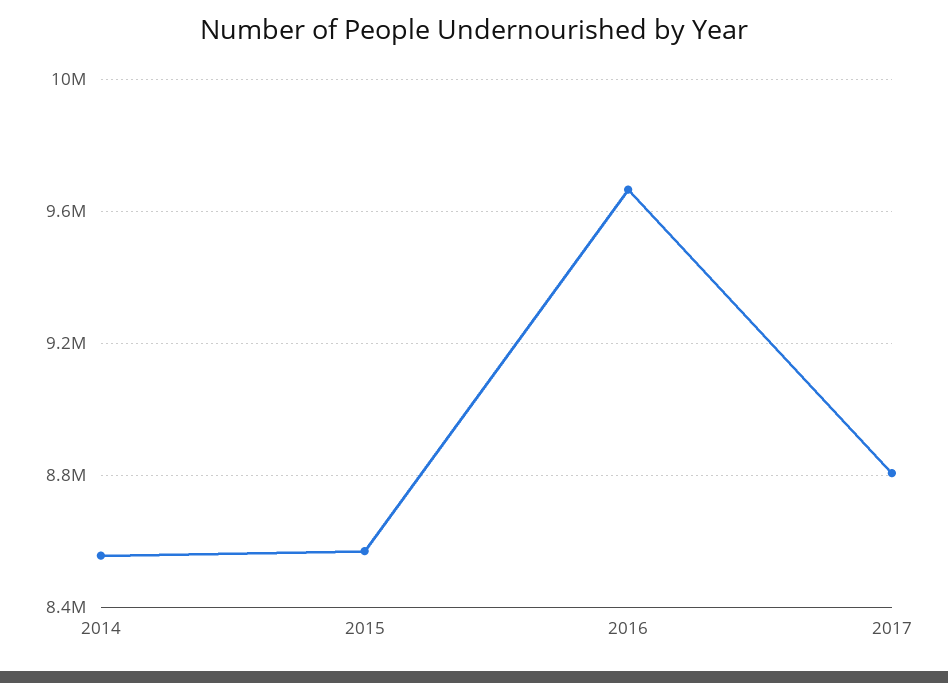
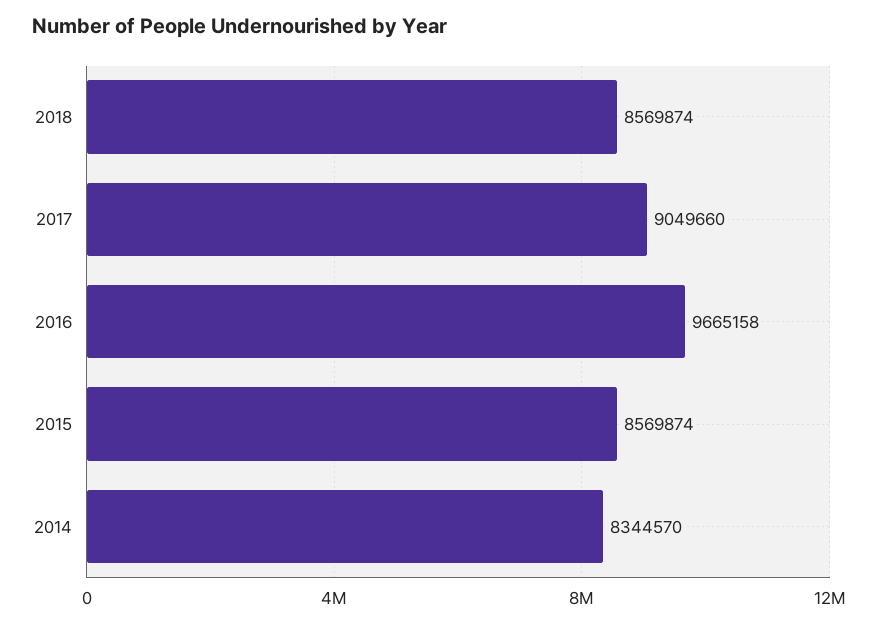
2014: 8550000 -> 8344570
2017: 8800000 -> 9049660
2018: none -> 8569874

